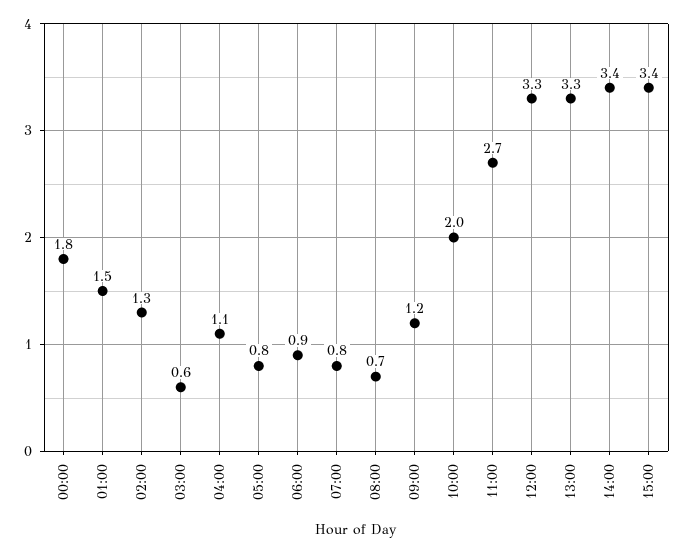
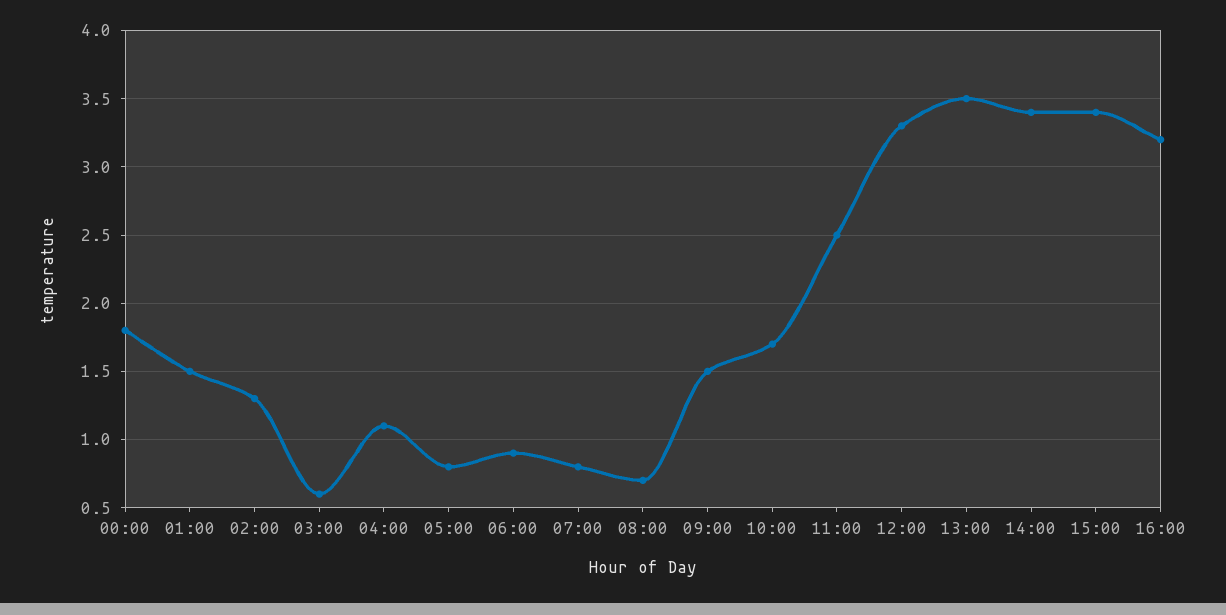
09:00: 1.2 -> 1.5
10:00: 2 -> 1.7
11:00: 2.7 -> 2.5
13:00: 3.3 -> 3.5
16:00: none -> 3.2

